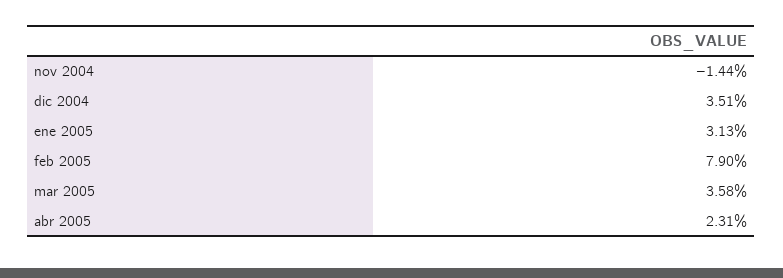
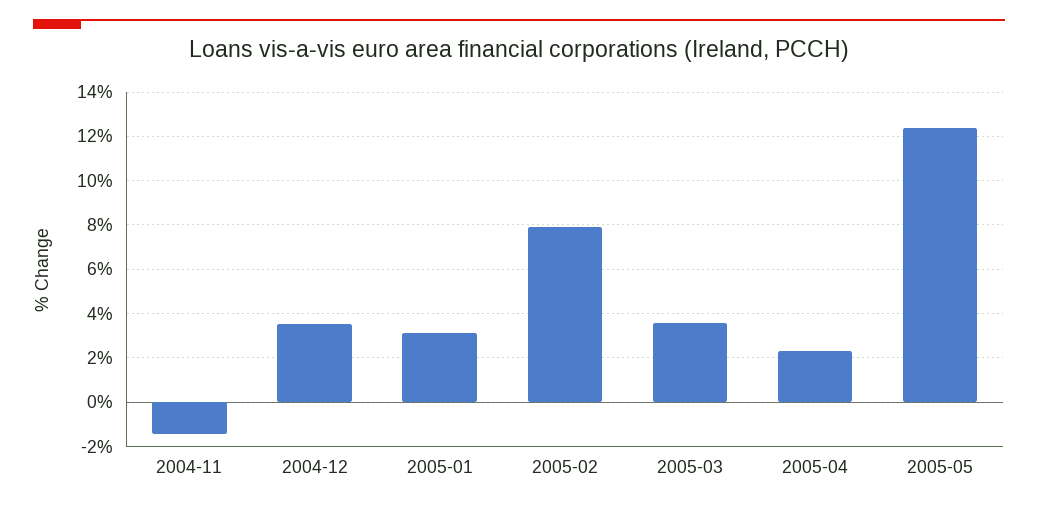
2005-05: none -> 12.5

